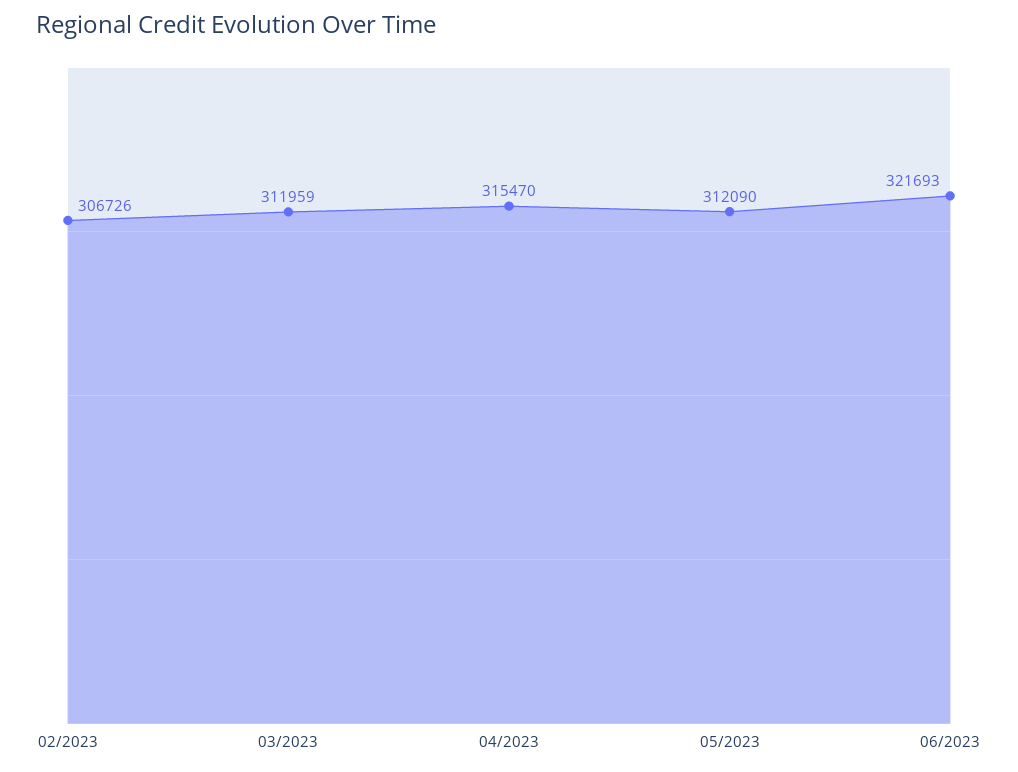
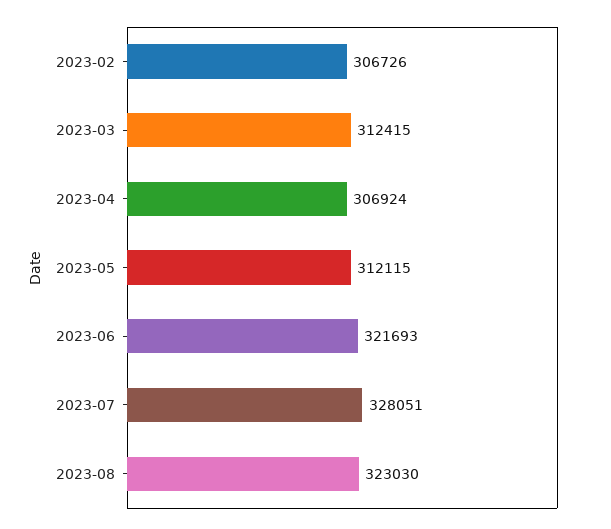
03/2023: 311959 -> 312415
04/2023: 315470 -> 306924
05/2023: 312090 -> 312115
2023-07: none -> 328051
2023-08: none -> 323030

